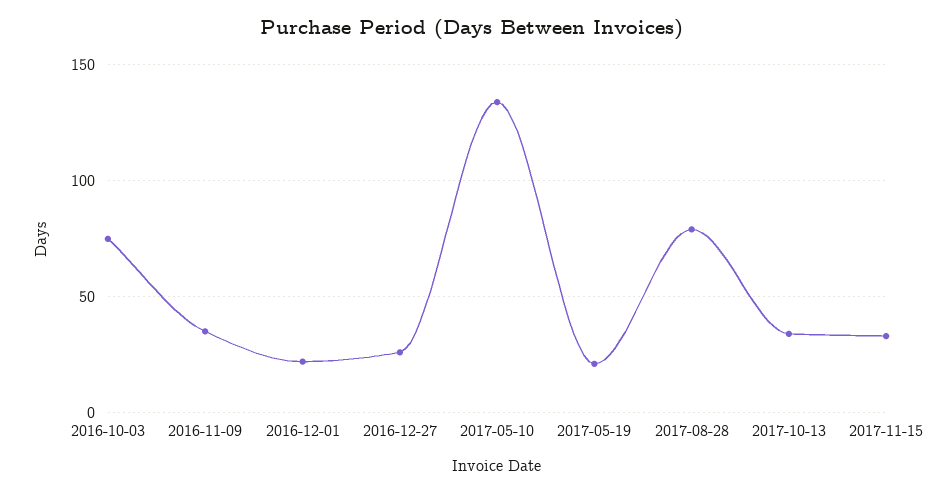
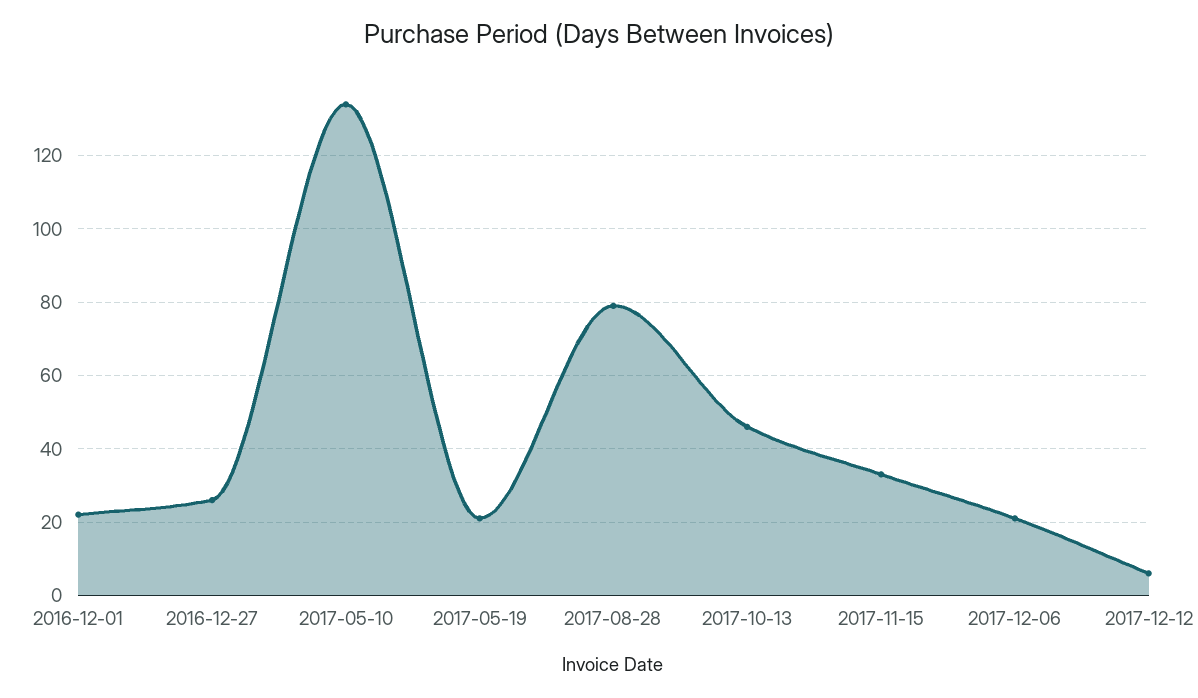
2016-10-03: 75 -> none
2016-11-09: 35 -> none
2017-10-13: 35 -> 45
2017-12-06: none -> 20
2017-12-12: none -> 5

